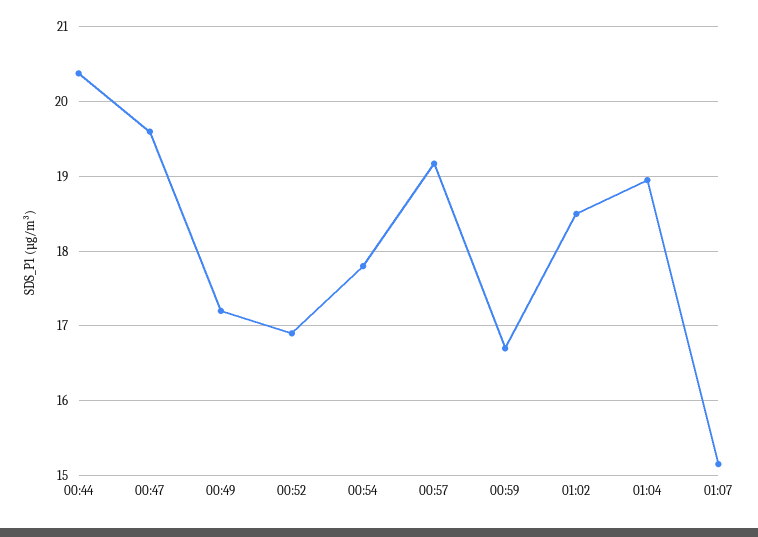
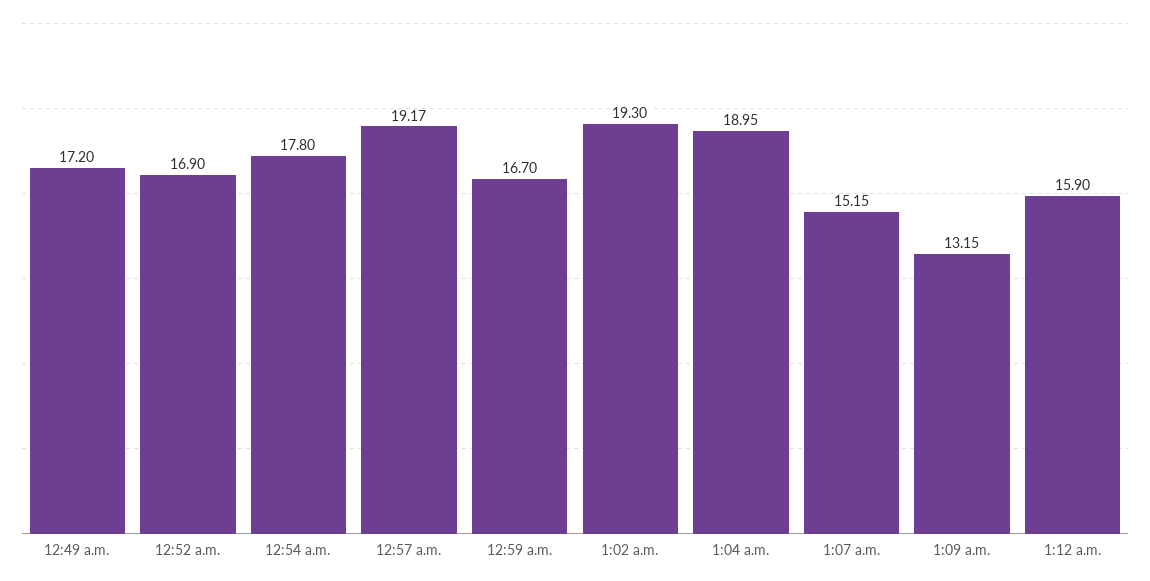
00:44: 20.4 -> none
00:47: 19.6 -> none
01:02: 18.5 -> 19.3
1:09 a.m.: none -> 13.15
1:12 a.m.: none -> 15.9

